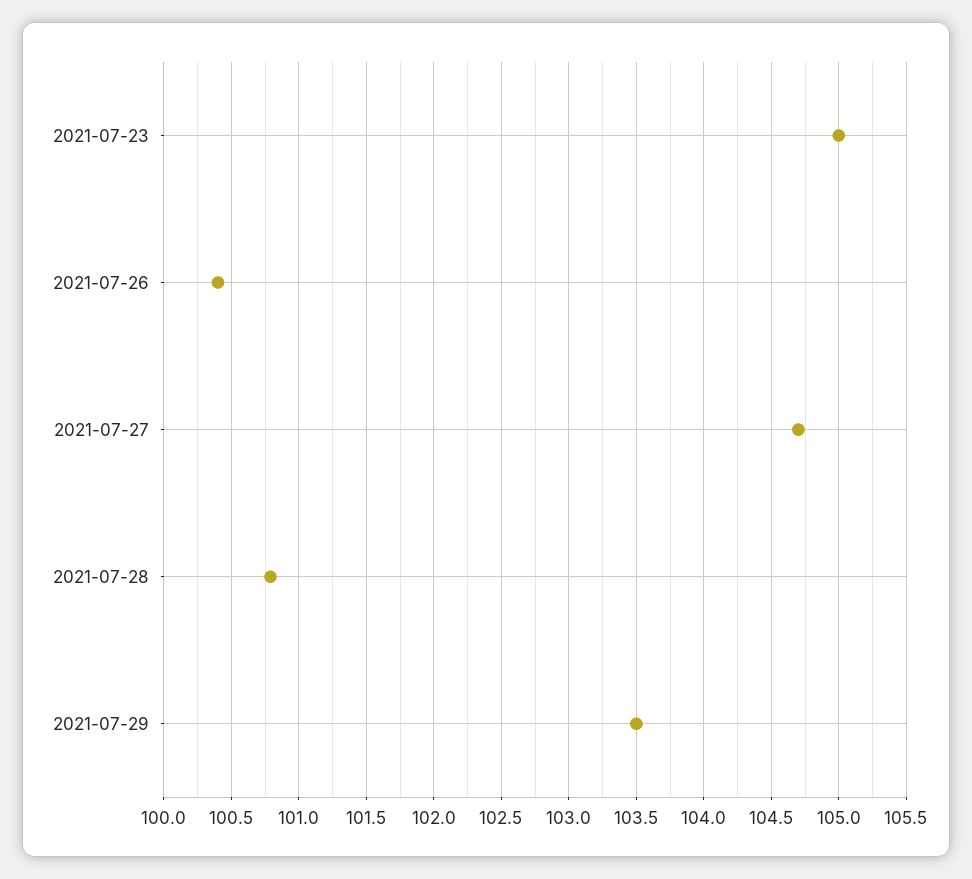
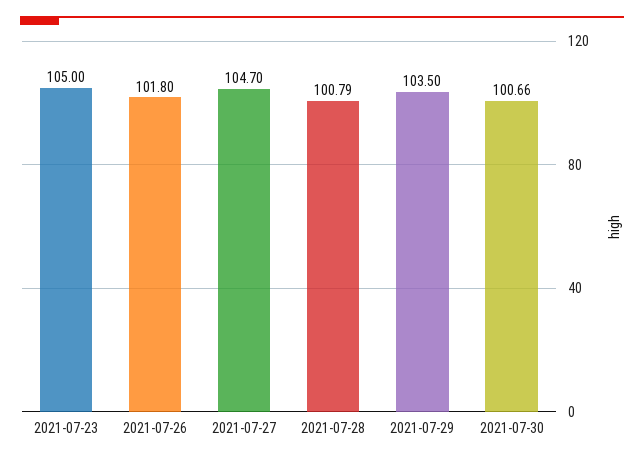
2021-07-26: 100.4 -> 101.8
2021-07-30: none -> 100.66

